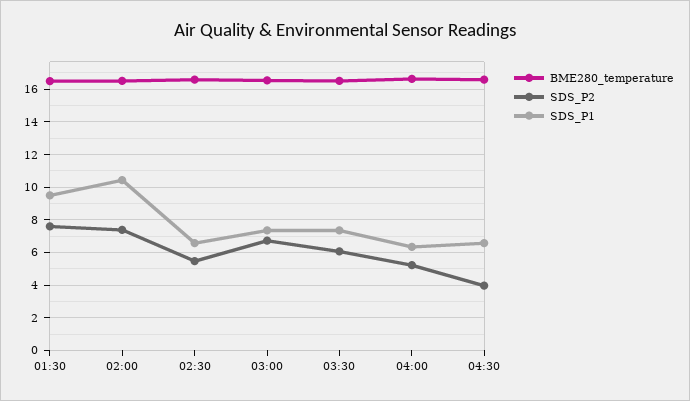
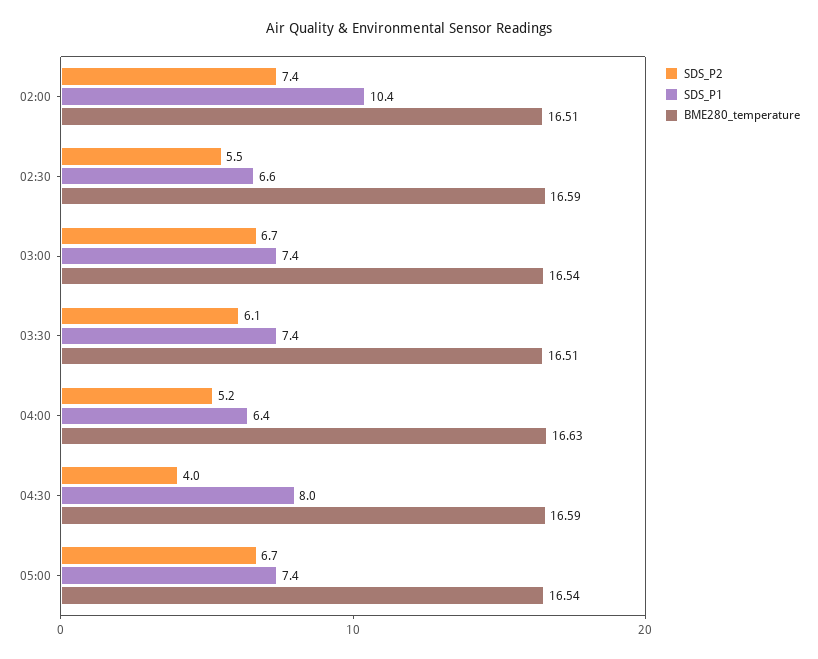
BME280_temperature, 01:30: 16.5 -> none
SDS_P2, 01:30: 7.5 -> none
SDS_P1, 01:30: 9.5 -> none
SDS_P1, 04:30: 6.5 -> 8
SDS_P2, 05:00: none -> 6.7
SDS_P1, 05:00: none -> 7.4
BME280_temperature, 05:00: none -> 16.54

